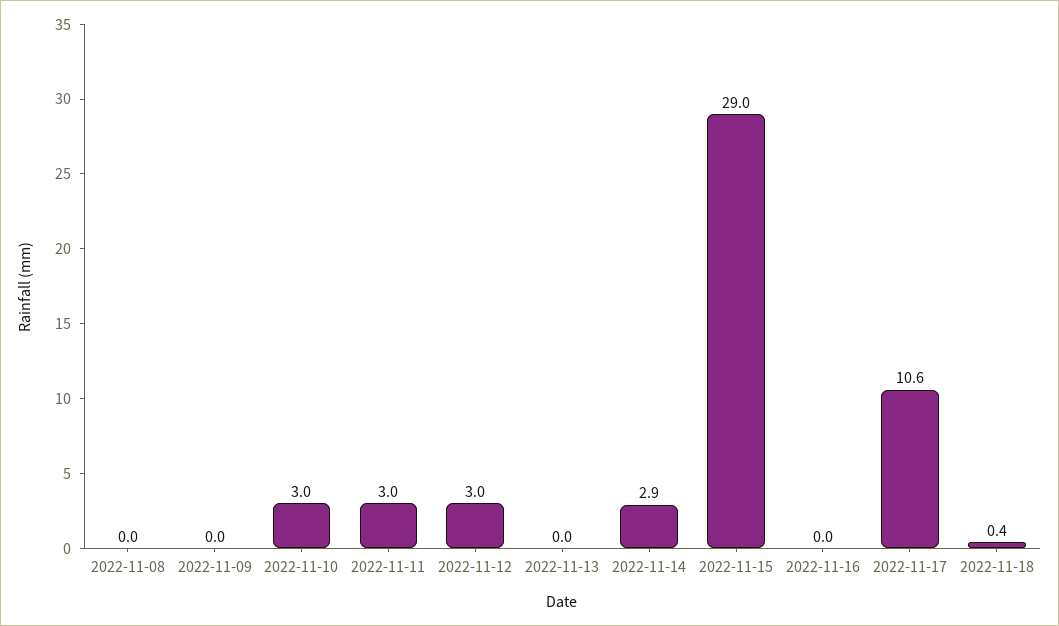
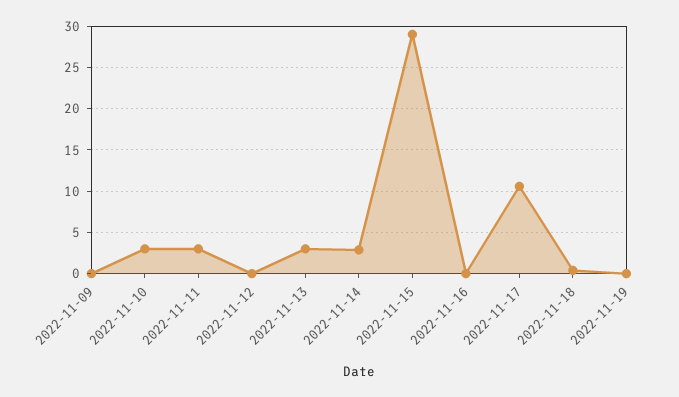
2022-11-08: 0 -> none
2022-11-12: 3 -> 0
2022-11-13: 0 -> 3
2022-11-19: none -> 0

